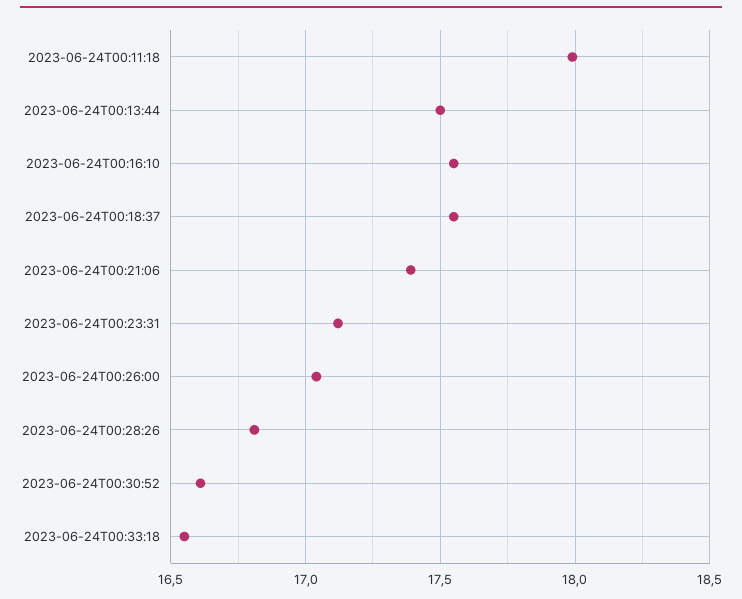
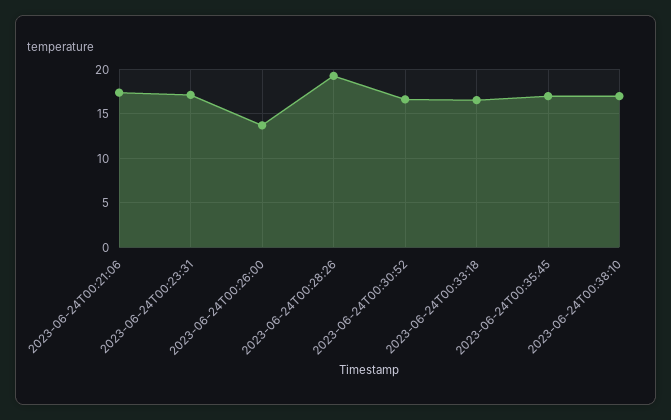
2023-06-24T00:11:18: 18 -> none
2023-06-24T00:13:44: 17.5 -> none
2023-06-24T00:16:10: 17.55 -> none
2023-06-24T00:18:37: 17.55 -> none
2023-06-24T00:26:00: 17.05 -> 14
2023-06-24T00:28:26: 16.8 -> 19
2023-06-24T00:35:45: none -> 17
2023-06-24T00:38:10: none -> 17

